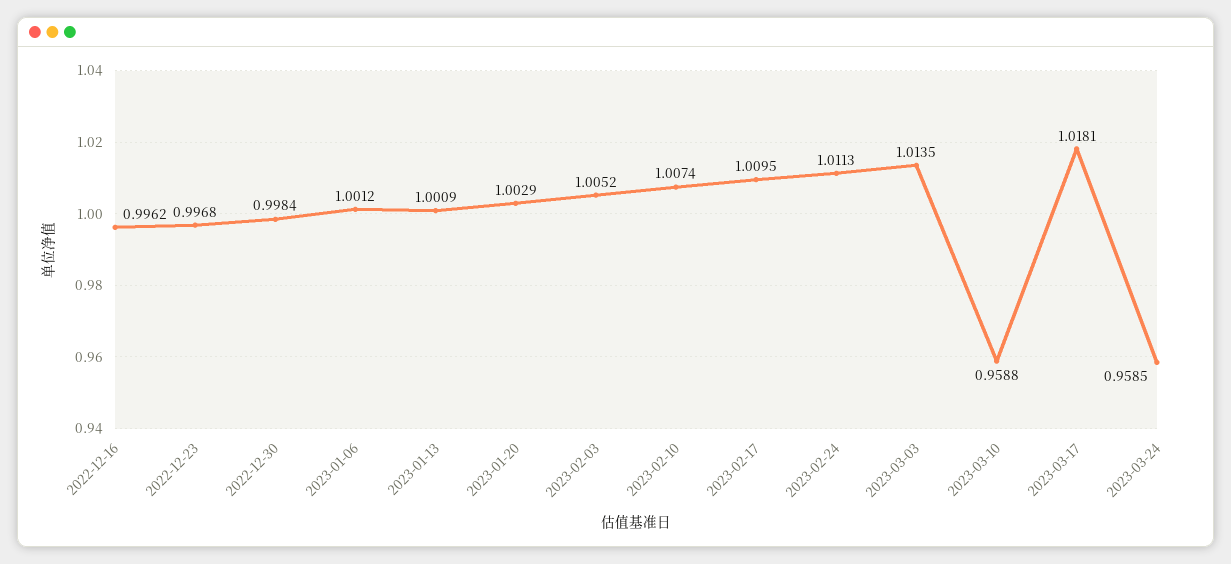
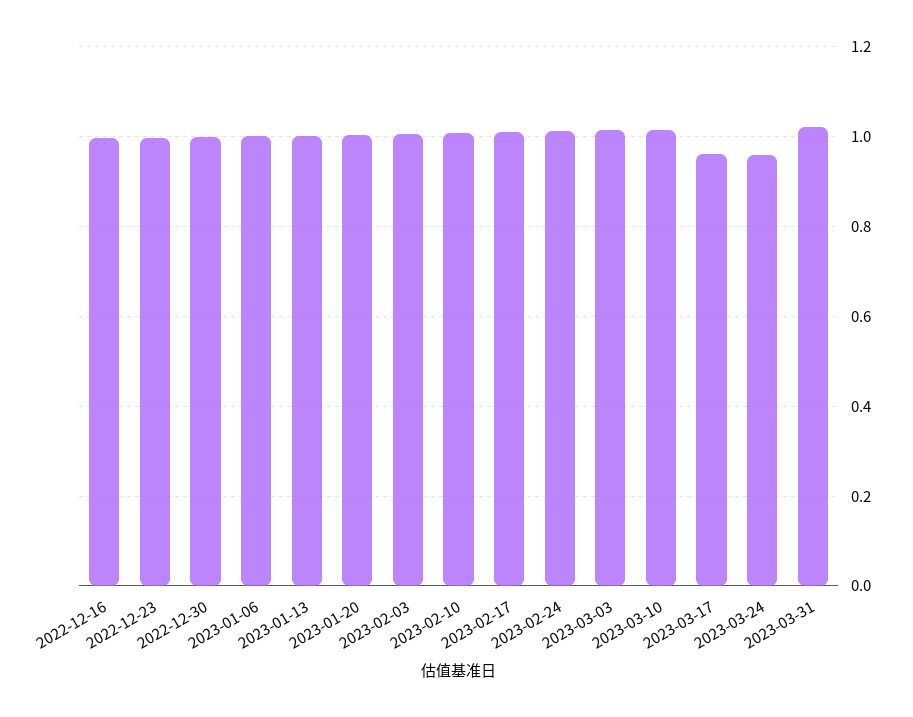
2023-03-10: 0.9588 -> 1.02
2023-03-17: 1.0181 -> 0.96
2023-03-31: none -> 1.02

